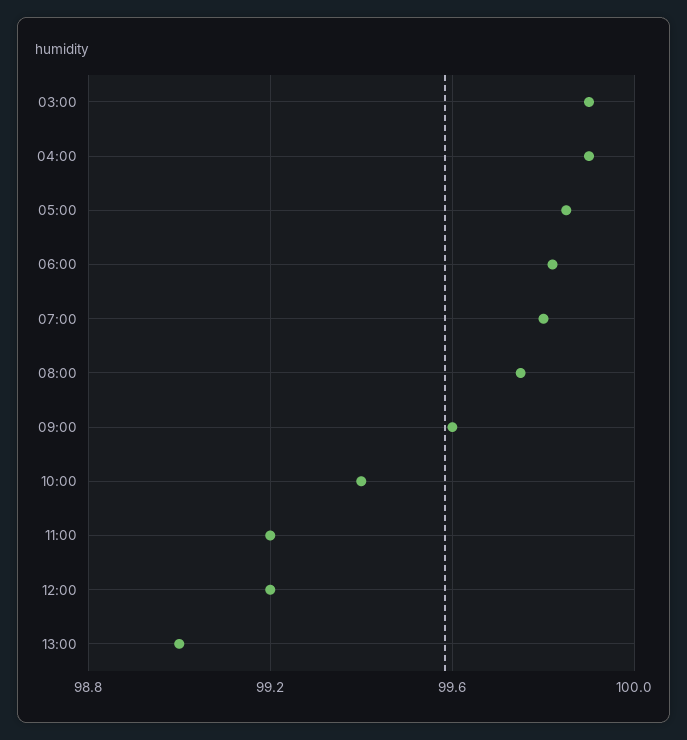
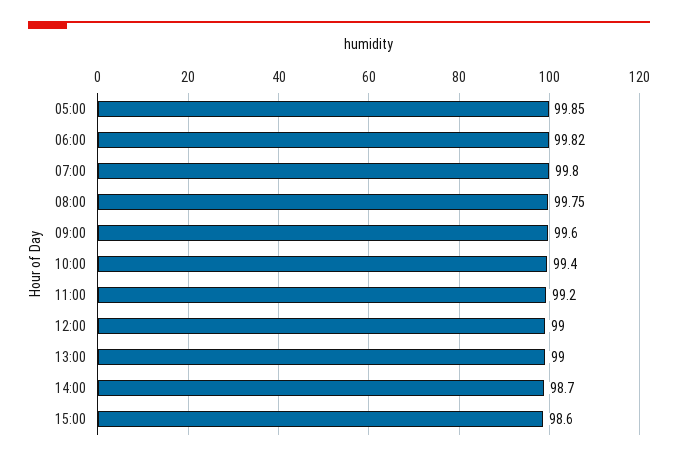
03:00: 99.9 -> none
04:00: 99.9 -> none
12:00: 99.2 -> 99
14:00: none -> 98.7
15:00: none -> 98.6

